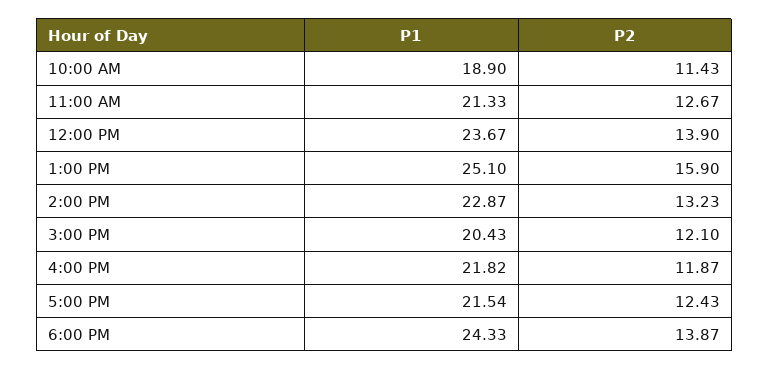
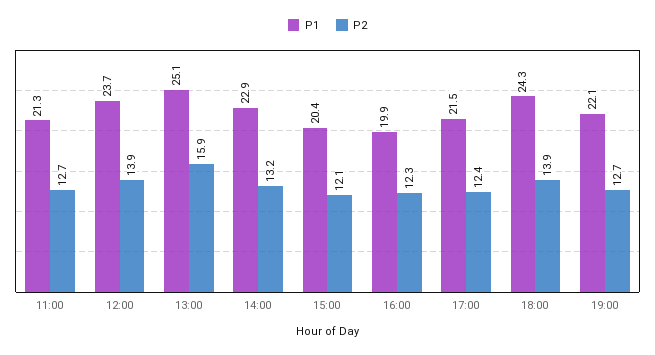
P1, 10:00 AM: 18.9 -> none
P2, 10:00 AM: 11.43 -> none
P1, 4:00 PM: 21.82 -> 19.9
P2, 4:00 PM: 11.87 -> 12.3
P1, 19:00: none -> 22.1
P2, 19:00: none -> 12.7

